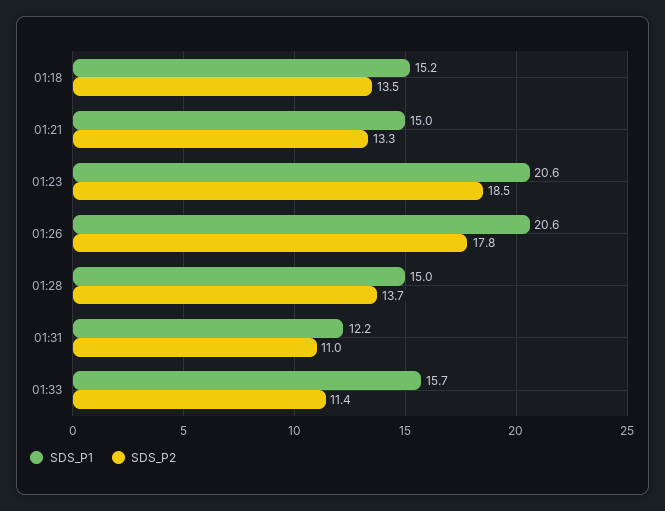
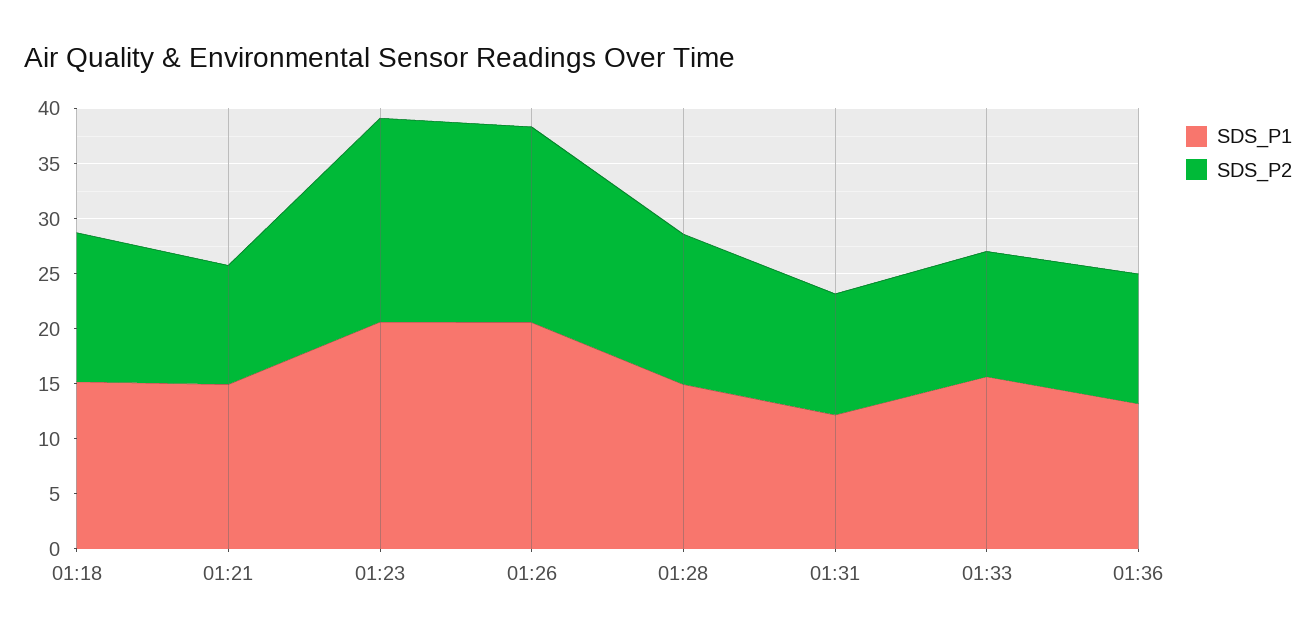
SDS_P2, 01:21: 13.3 -> 11
SDS_P1, 01:36: none -> 13
SDS_P2, 01:36: none -> 12

